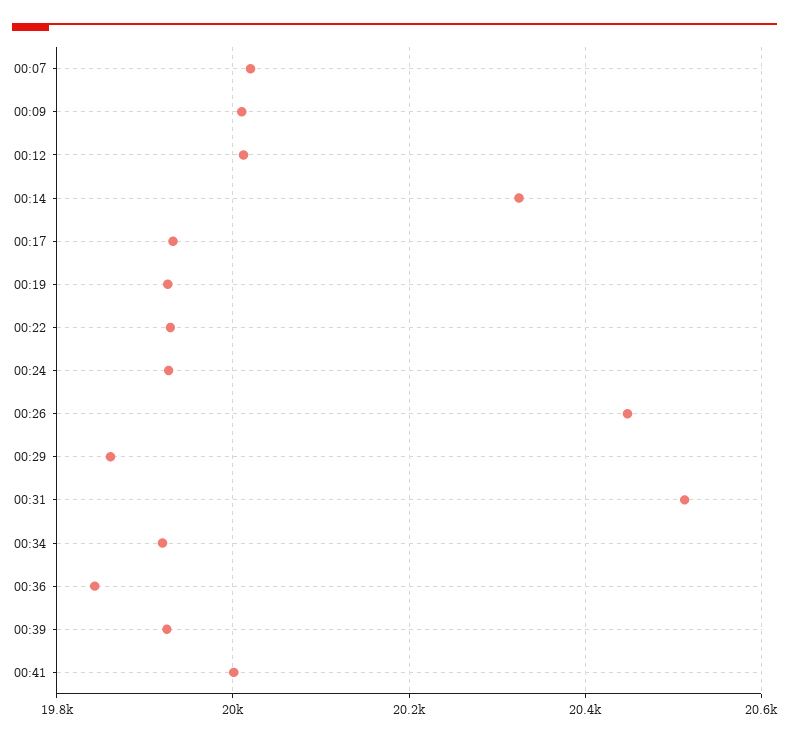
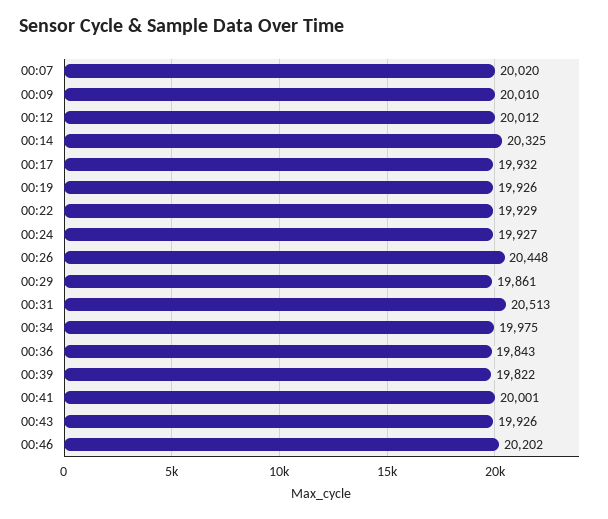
00:34: 19920 -> 19975
00:39: 19920 -> 19822
00:43: none -> 19926
00:46: none -> 20202

